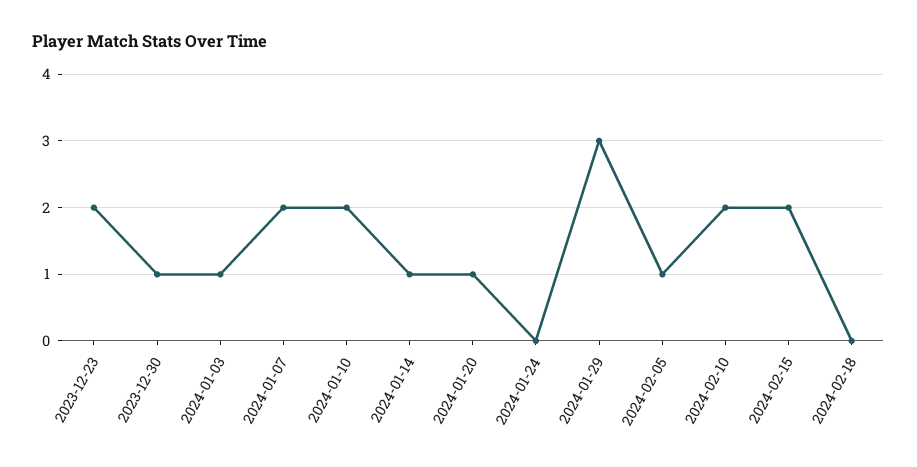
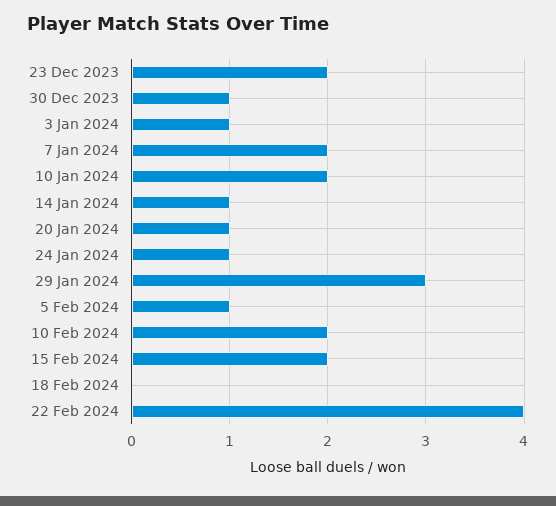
2024-01-24: 0 -> 1
22 Feb 2024: none -> 4

